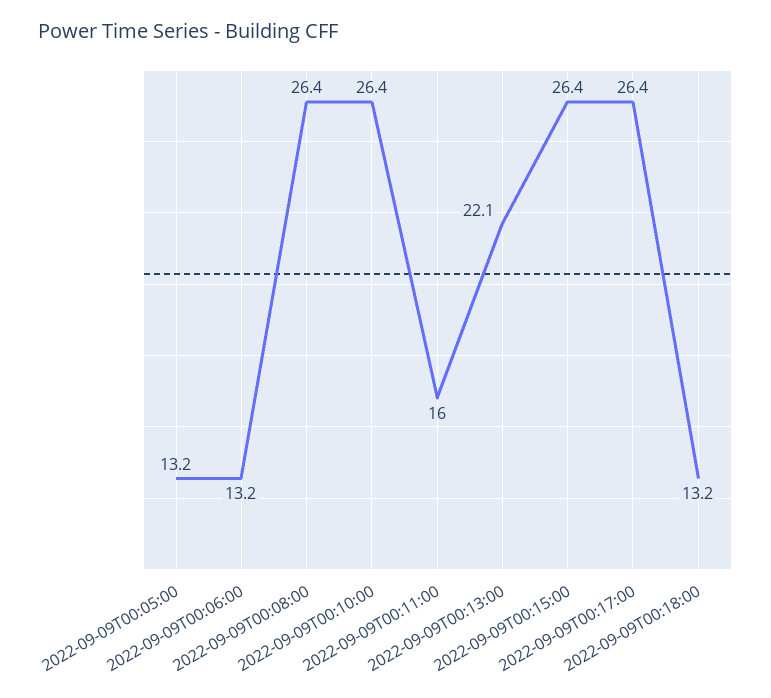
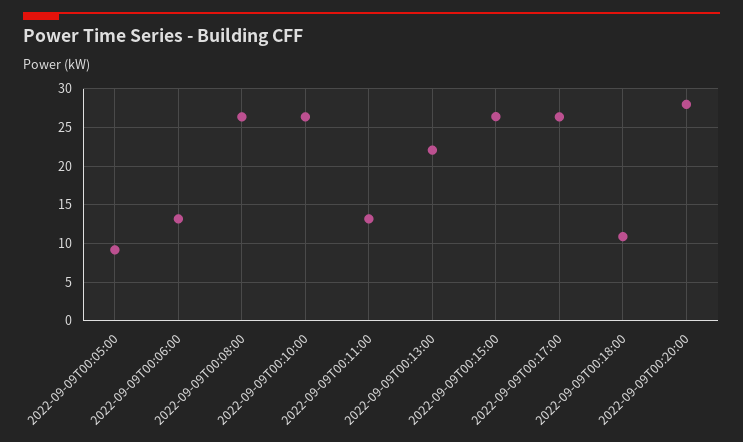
2022-09-09T00:05:00: 13.2 -> 9
2022-09-09T00:11:00: 16 -> 13
2022-09-09T00:18:00: 13.2 -> 11
2022-09-09T00:20:00: none -> 28

